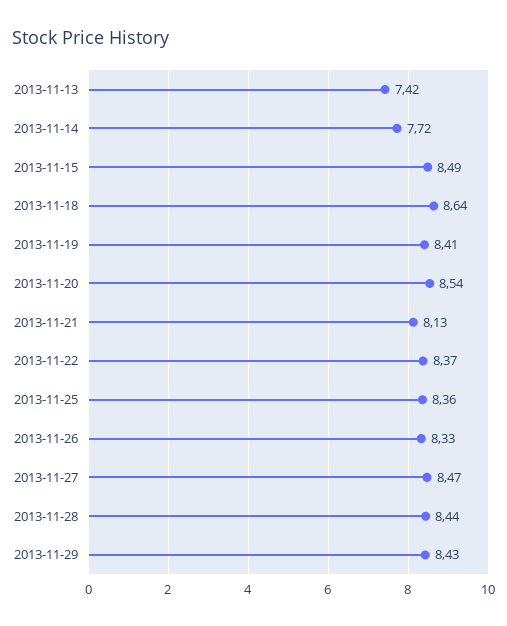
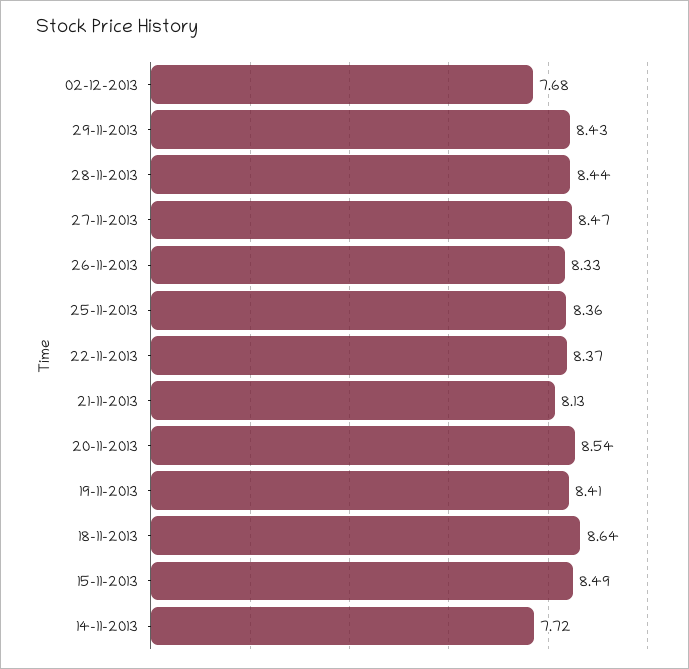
2013-11-13: 7.42 -> none
02-12-2013: none -> 7.68

